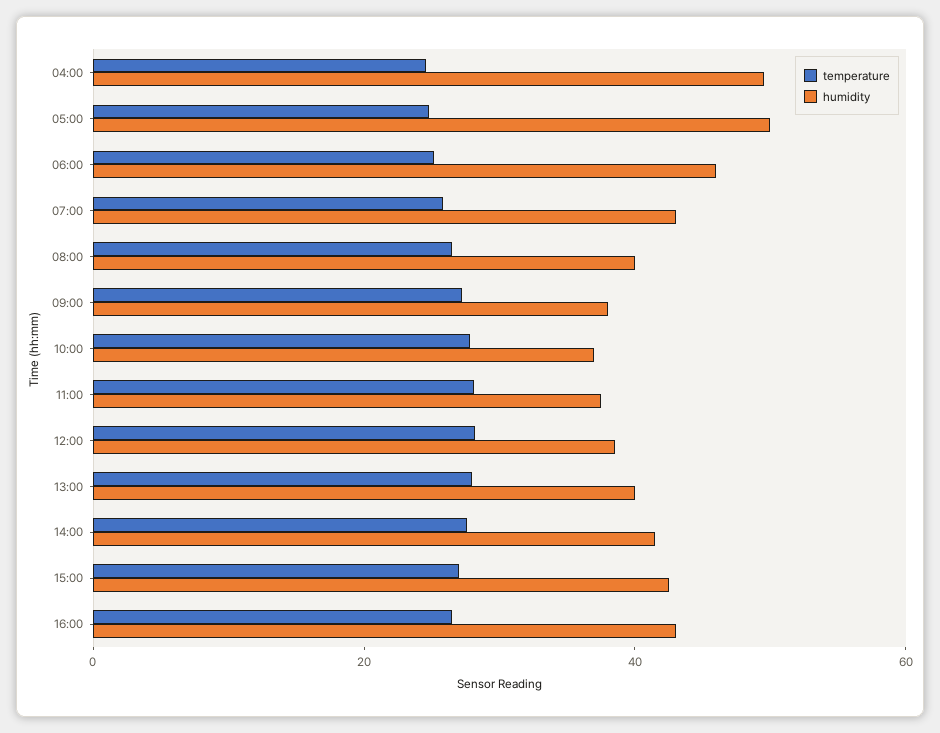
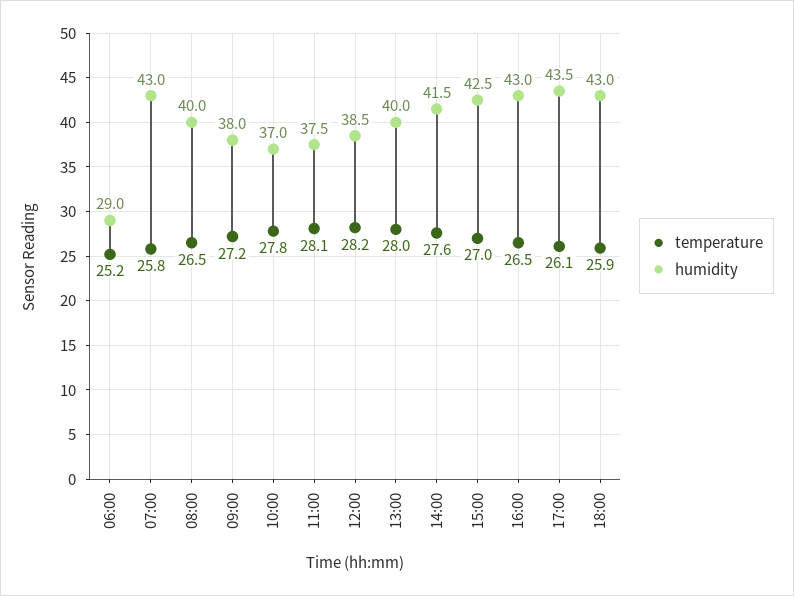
temperature, 04:00: 25 -> none
humidity, 04:00: 50 -> none
temperature, 05:00: 25 -> none
humidity, 05:00: 50 -> none
humidity, 06:00: 45 -> 29
temperature, 17:00: none -> 26.1
humidity, 17:00: none -> 43.5
temperature, 18:00: none -> 25.9
humidity, 18:00: none -> 43

